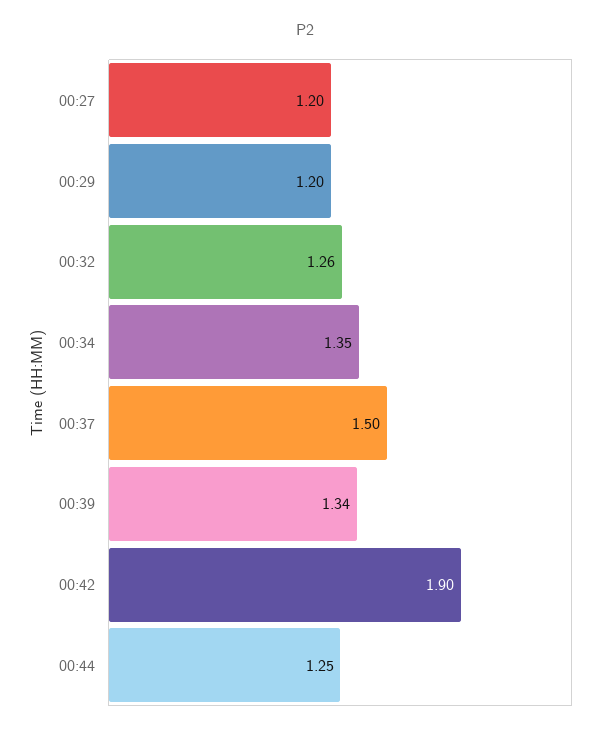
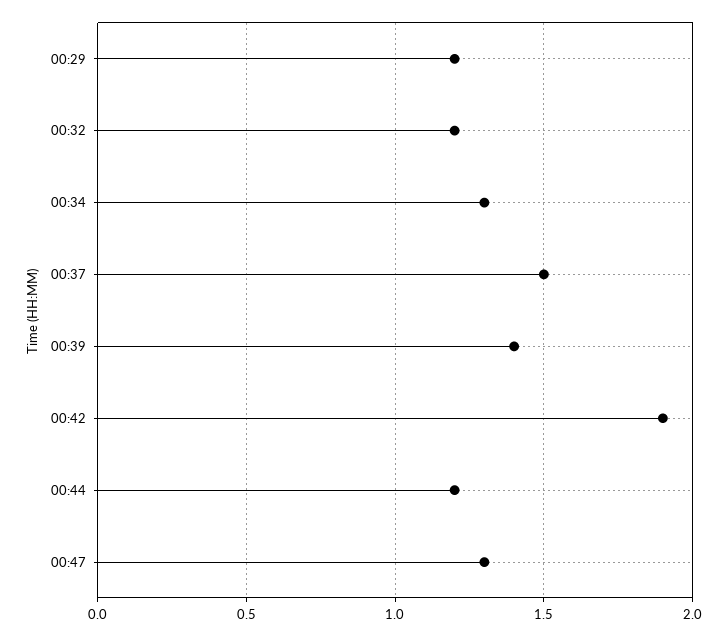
00:27: 1.2 -> none
00:32: 1.26 -> 1.2
00:34: 1.35 -> 1.3
00:39: 1.34 -> 1.4
00:44: 1.25 -> 1.2
00:47: none -> 1.3

